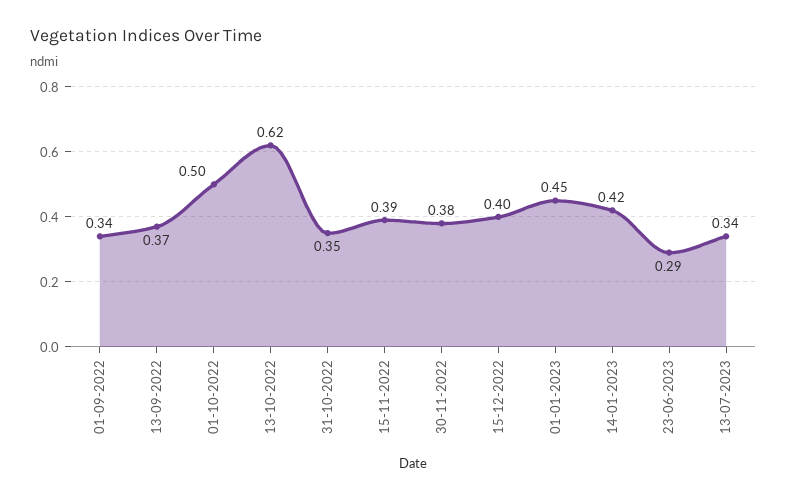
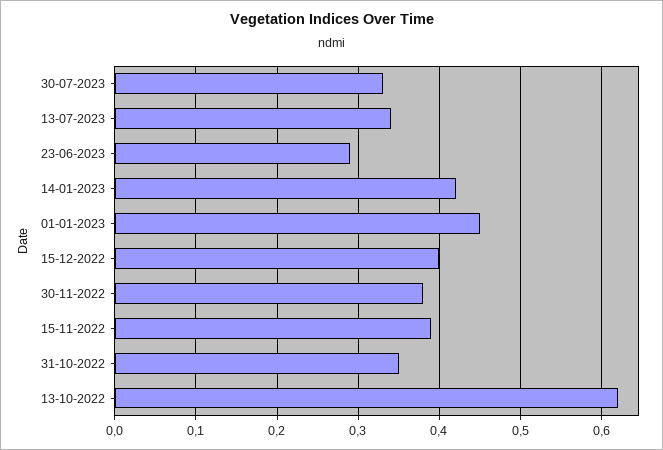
01-09-2022: 0.34 -> none
13-09-2022: 0.37 -> none
01-10-2022: 0.5 -> none
30-07-2023: none -> 0.33

